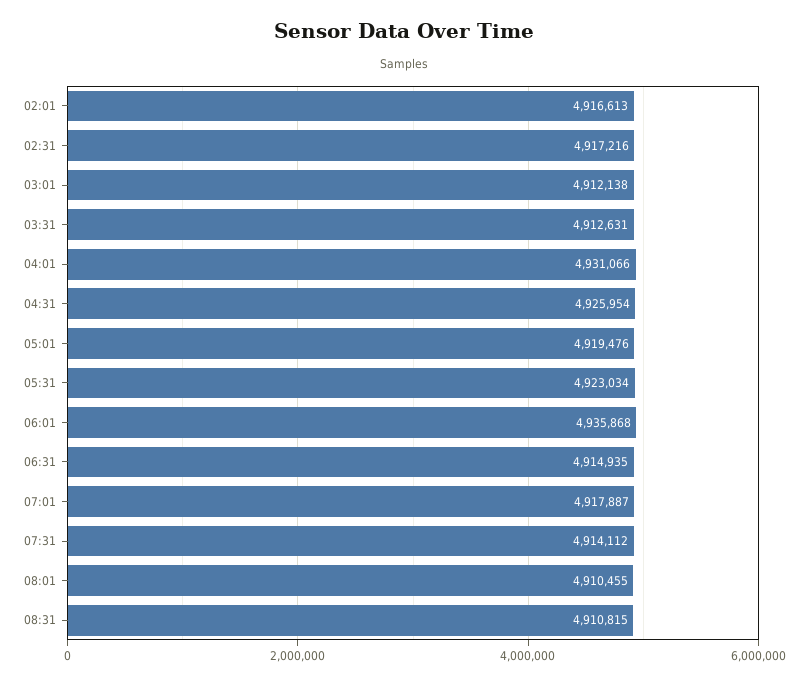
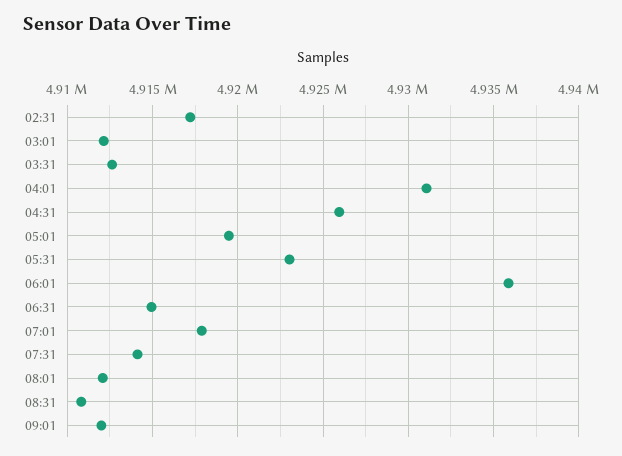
02:01: 4916613 -> none
08:01: 4910455 -> 4912000
09:01: none -> 4912000

